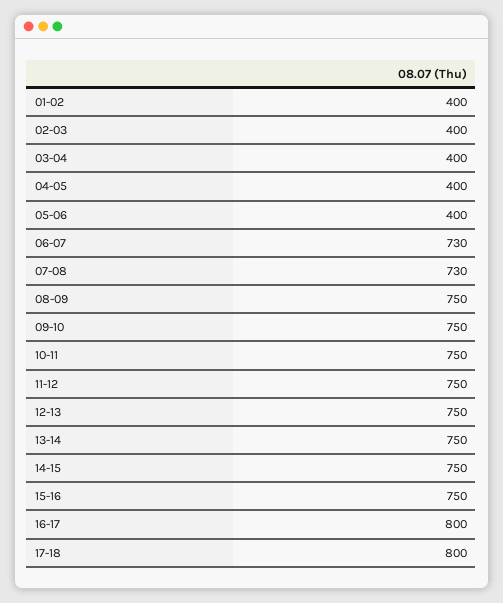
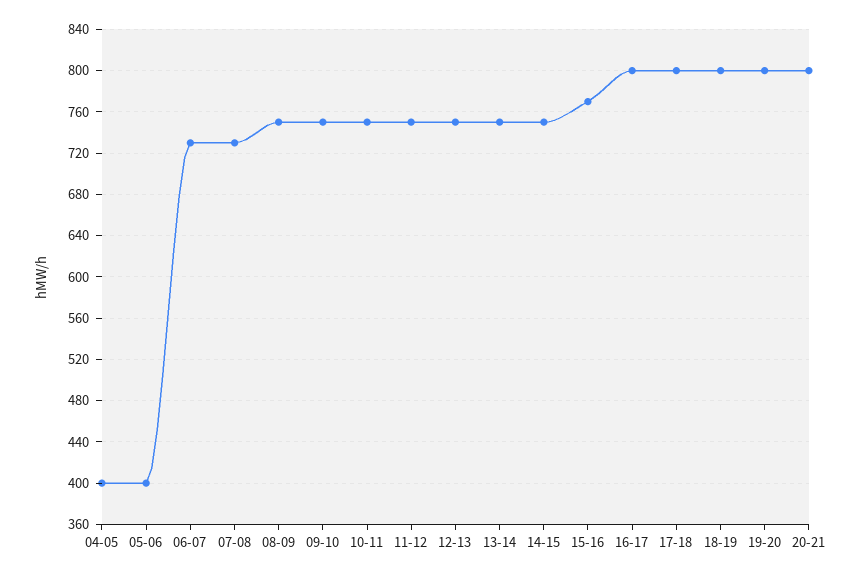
01-02: 400 -> none
02-03: 400 -> none
03-04: 400 -> none
15-16: 750 -> 770
18-19: none -> 800
19-20: none -> 800
20-21: none -> 800

